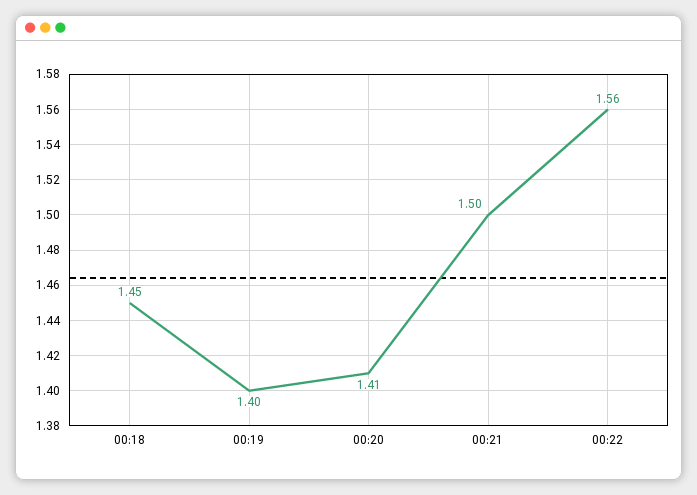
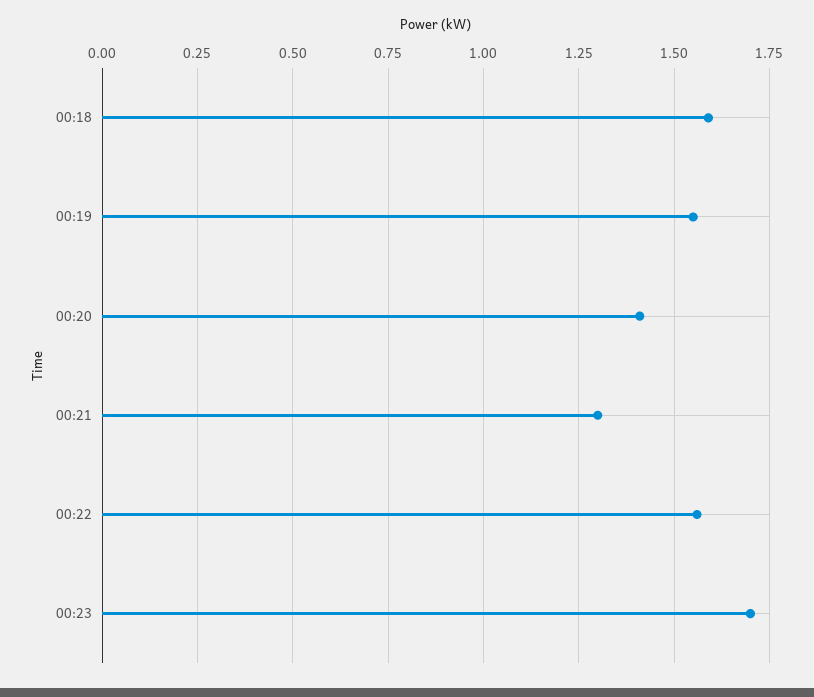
00:18: 1.45 -> 1.6
00:19: 1.4 -> 1.55
00:21: 1.5 -> 1.3
00:23: none -> 1.7

